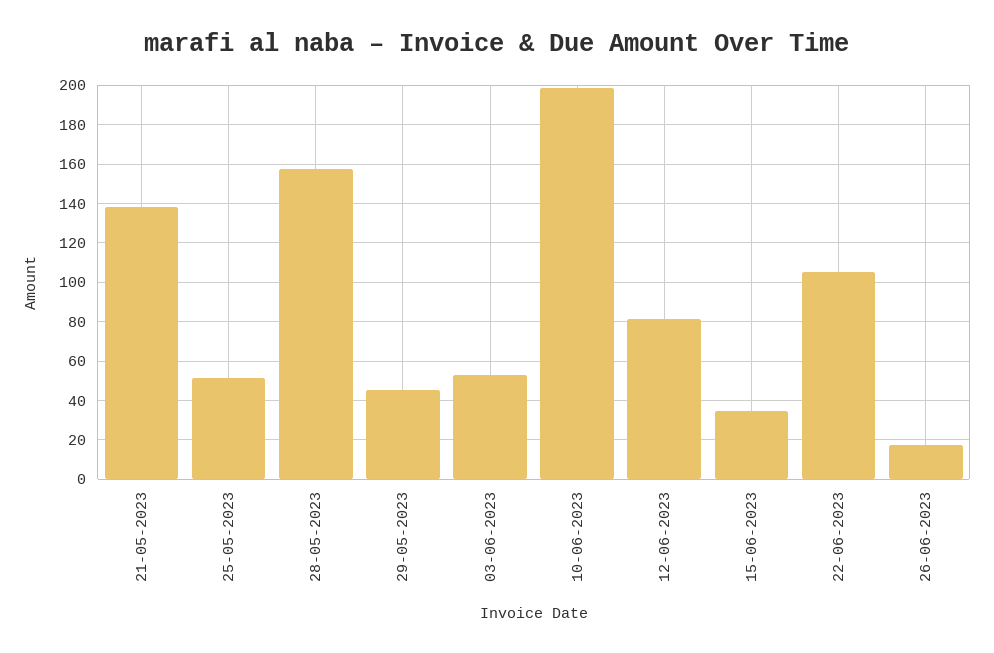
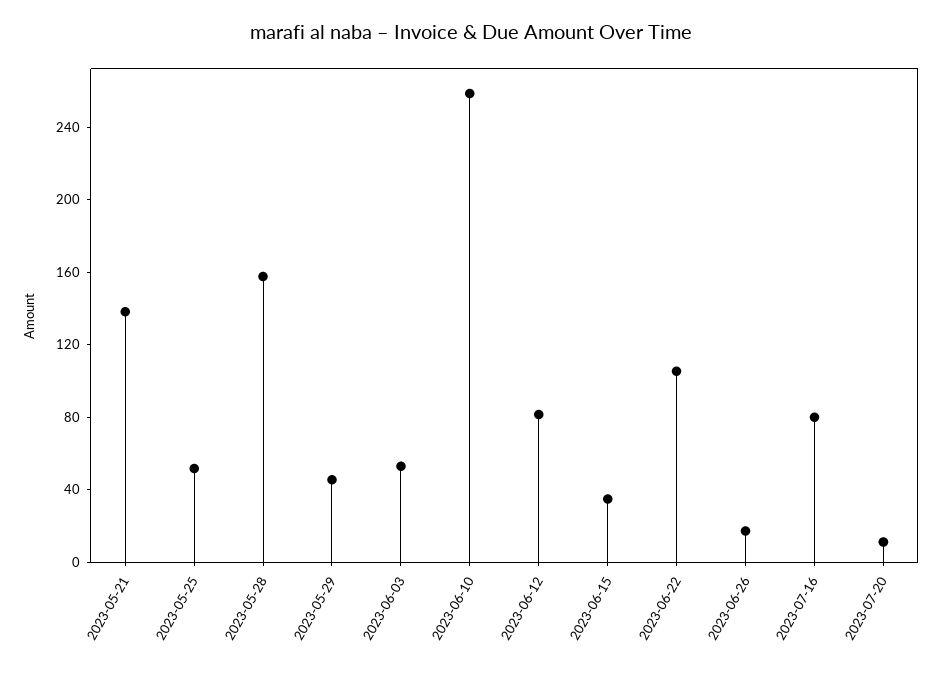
10-06-2023: 200 -> 260
2023-07-16: none -> 80
2023-07-20: none -> 10

